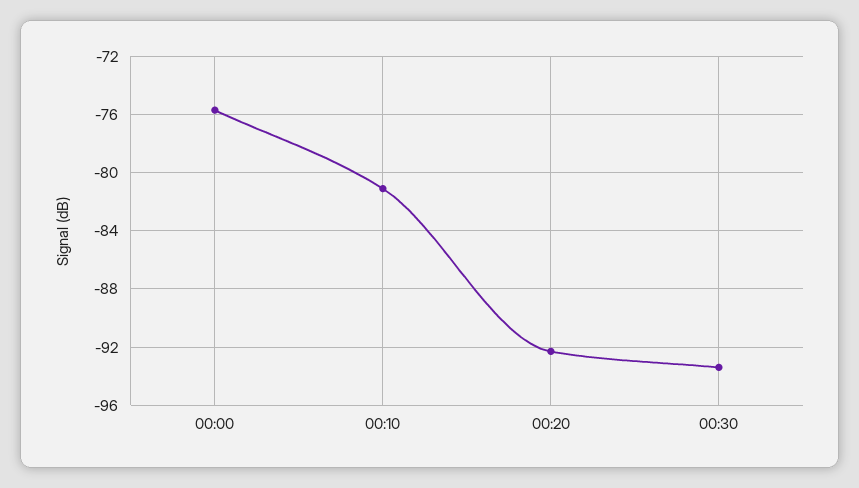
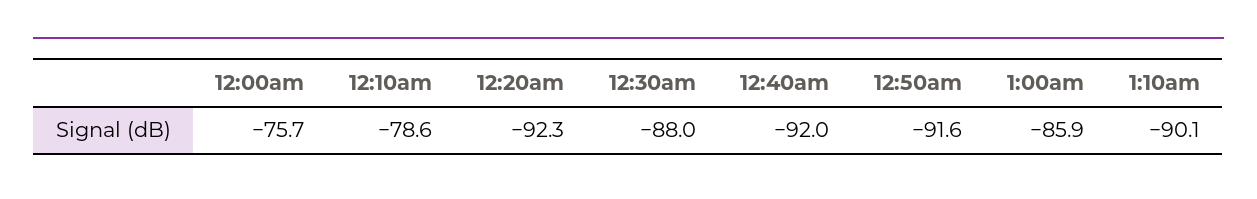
00:10: -81 -> -78.6
00:30: -93.5 -> -88
12:40am: none -> -92
12:50am: none -> -91.6
1:00am: none -> -85.9
1:10am: none -> -90.1

